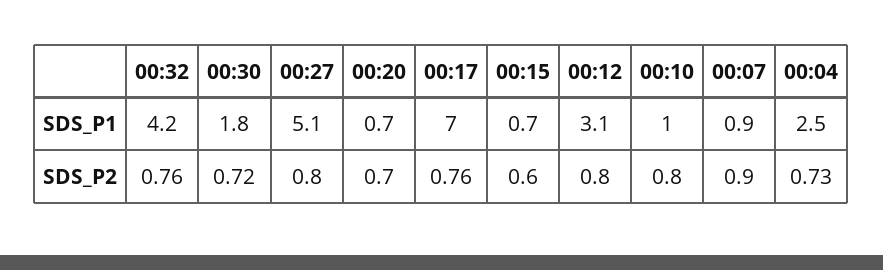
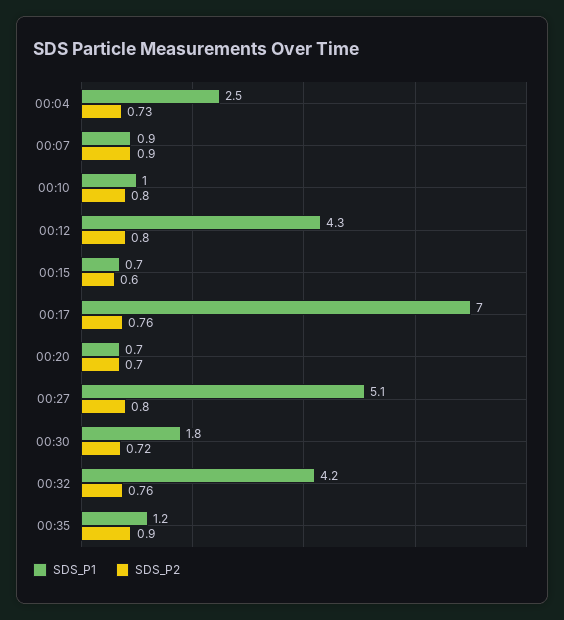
SDS_P1, 00:12: 3.1 -> 4.3
SDS_P1, 00:35: none -> 1.2
SDS_P2, 00:35: none -> 0.9

